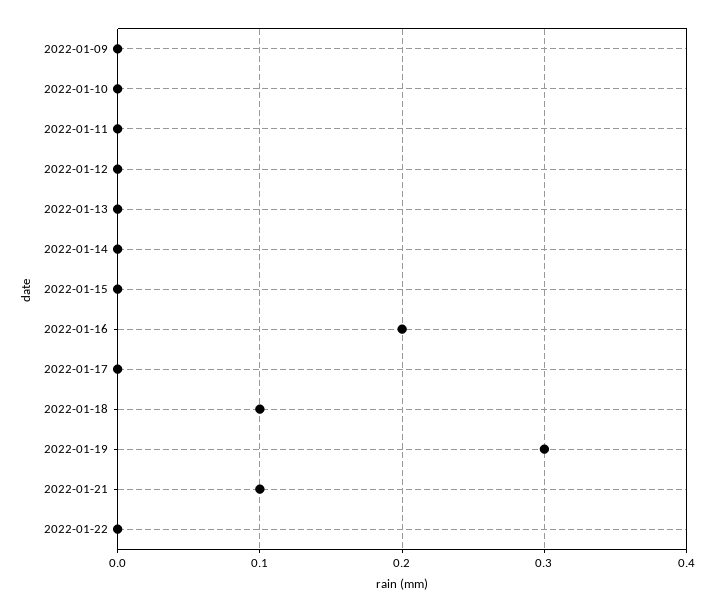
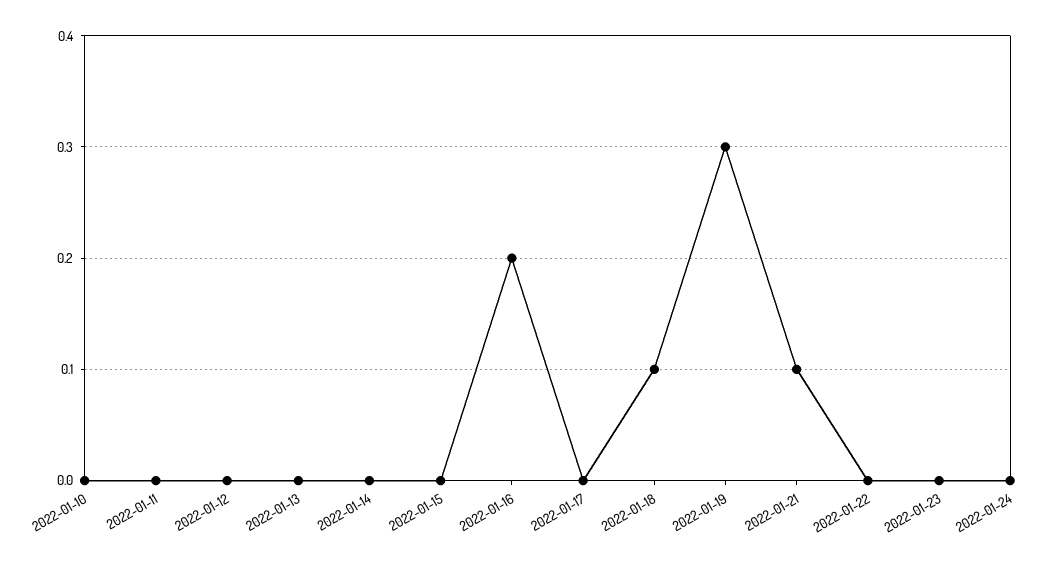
2022-01-09: 0 -> none
2022-01-23: none -> 0
2022-01-24: none -> 0

